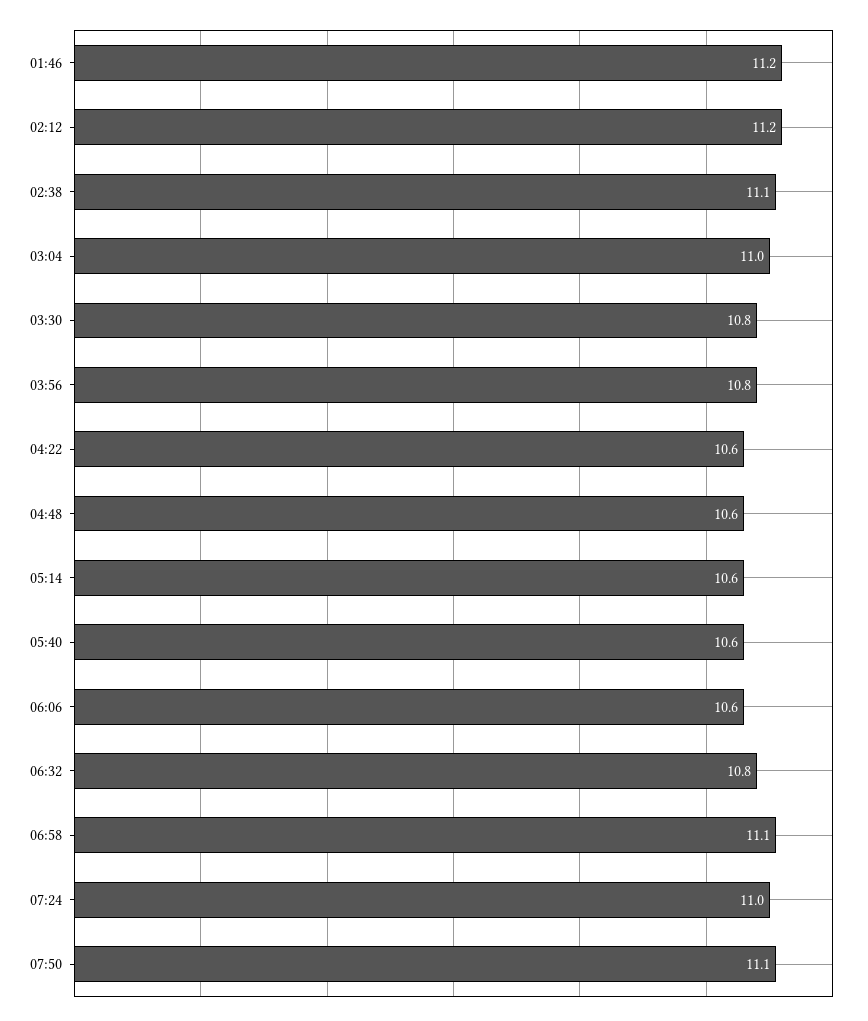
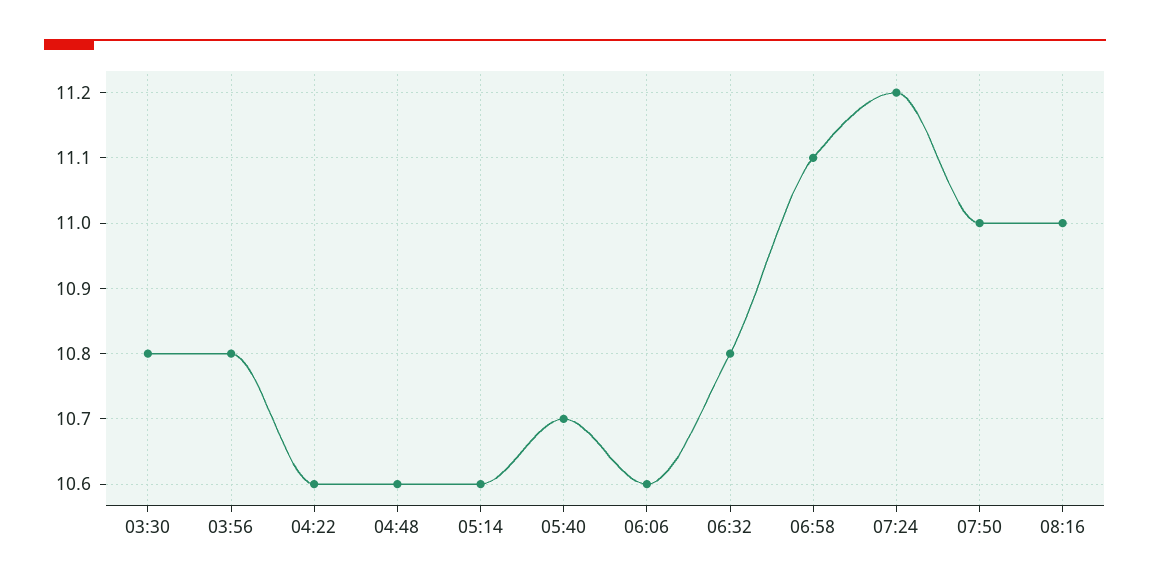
01:46: 11.2 -> none
02:12: 11.2 -> none
02:38: 11.1 -> none
03:04: 11 -> none
05:40: 10.6 -> 10.7
07:24: 11 -> 11.2
07:50: 11.1 -> 11
08:16: none -> 11

